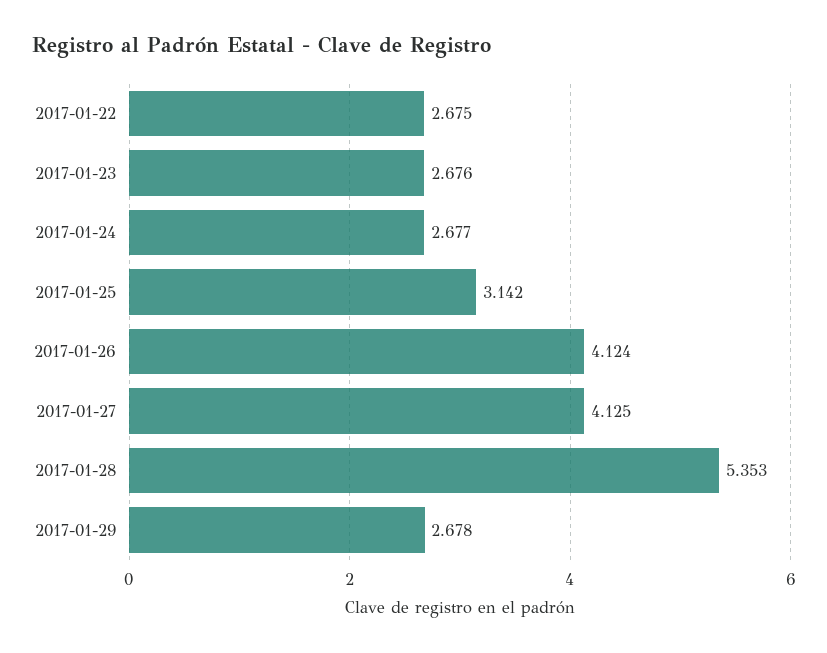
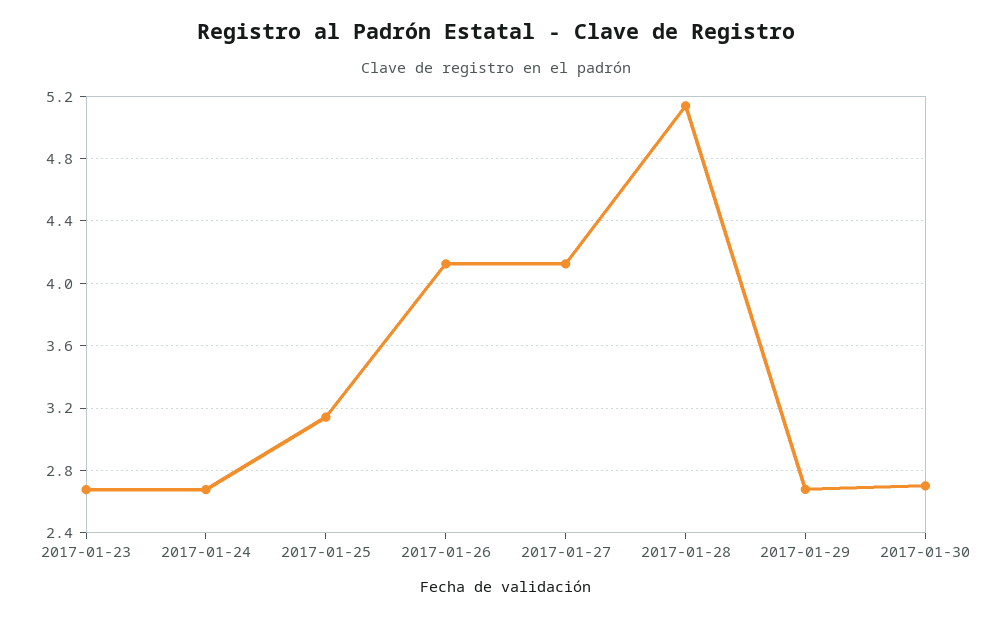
2017-01-22: 2.675 -> none
2017-01-28: 5.353 -> 5.15
2017-01-30: none -> 2.7

